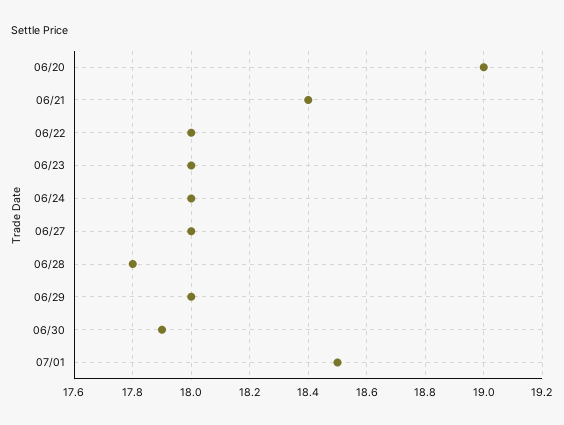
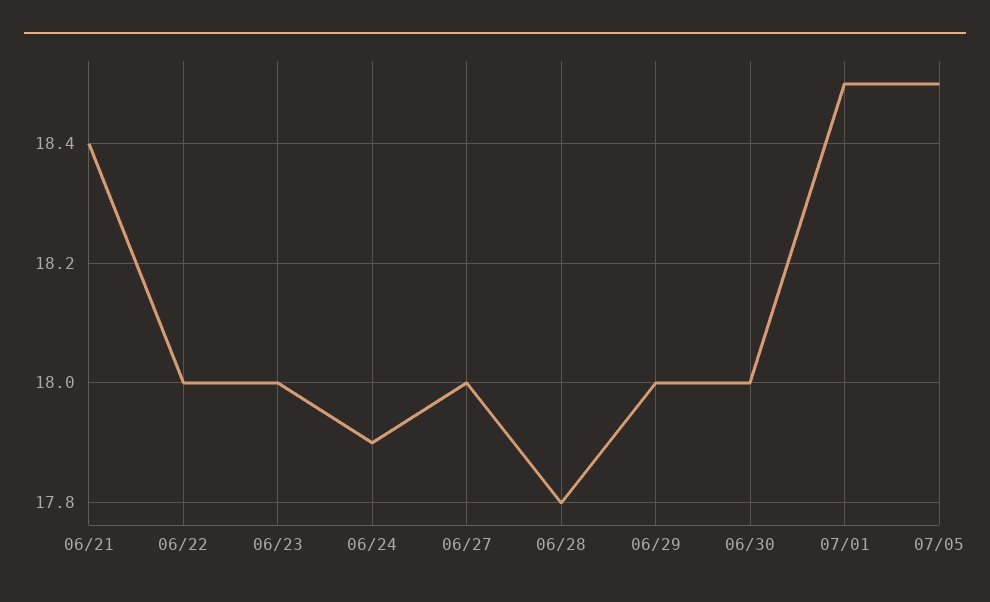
06/20: 19 -> none
06/24: 18 -> 17.9
06/30: 17.9 -> 18
07/05: none -> 18.5

